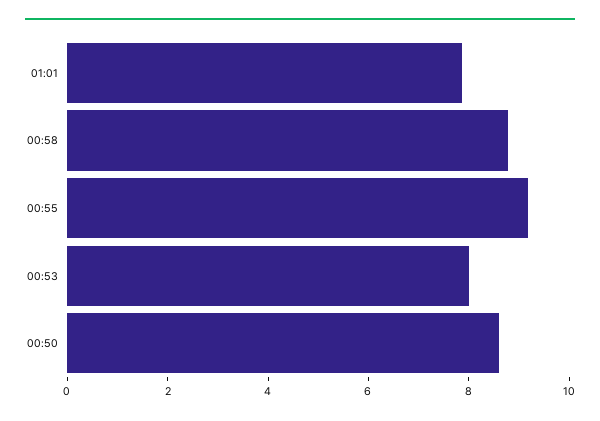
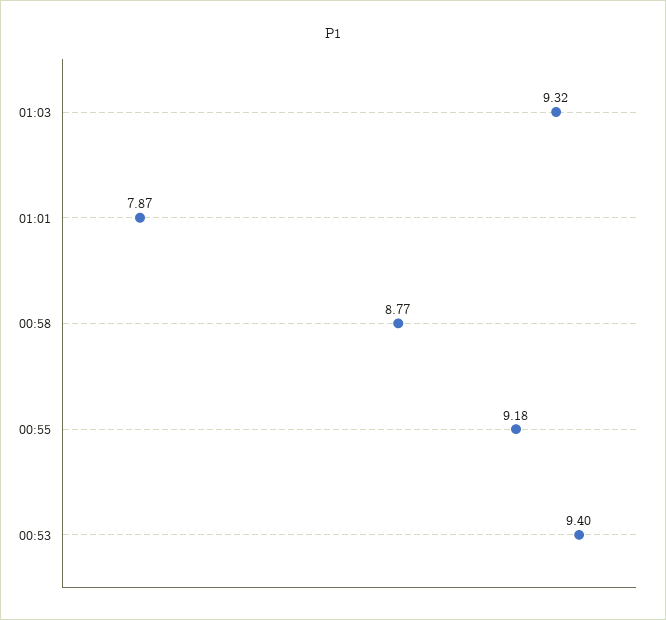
00:53: 8 -> 9.4
00:50: 8.5 -> none
01:03: none -> 9.32

